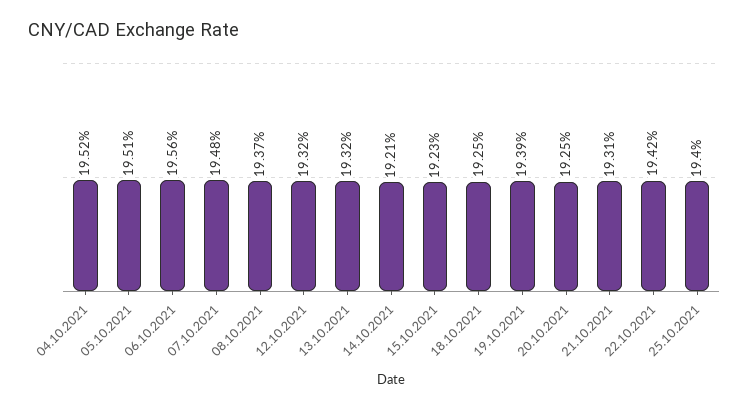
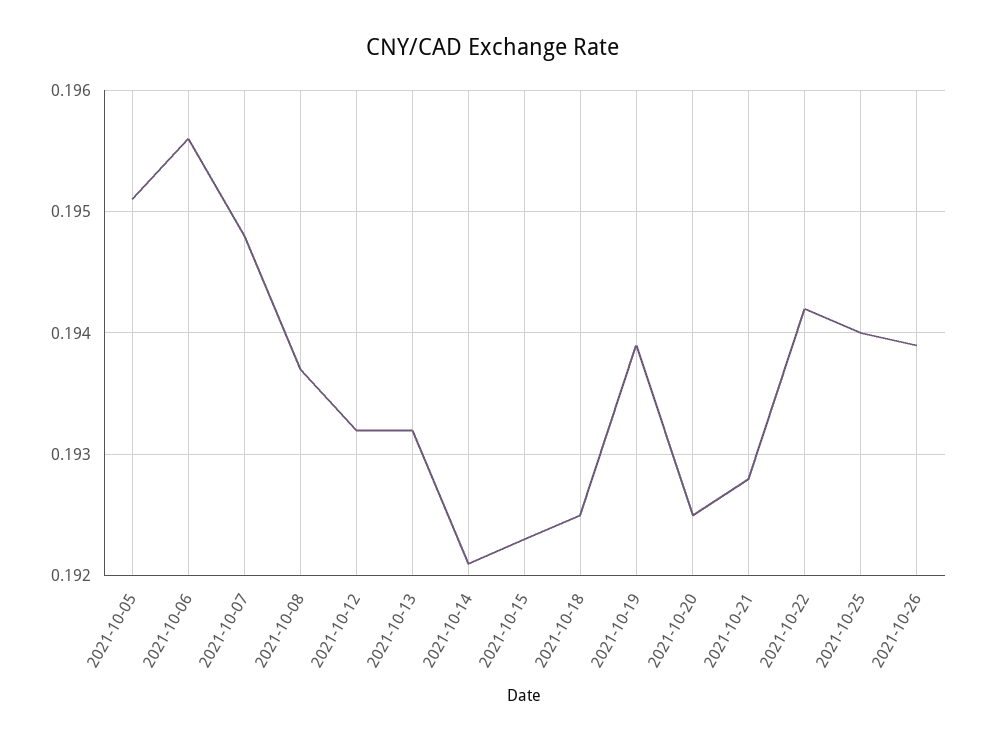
04.10.2021: 0.1952 -> none
21.10.2021: 0.1931 -> 0.1928
2021-10-26: none -> 0.1939

